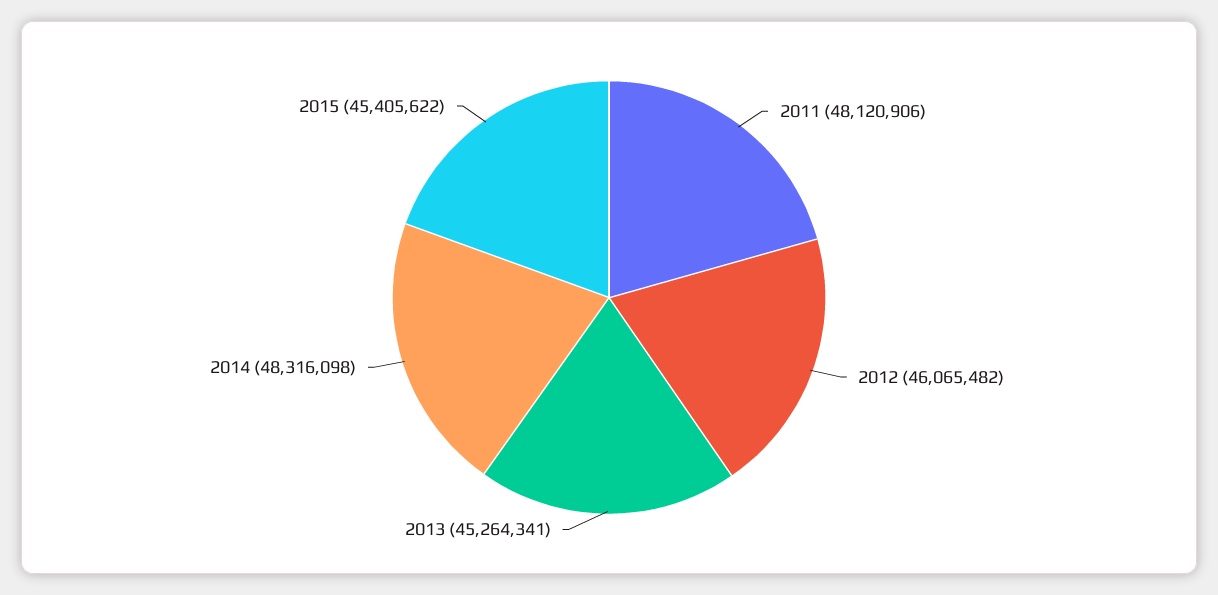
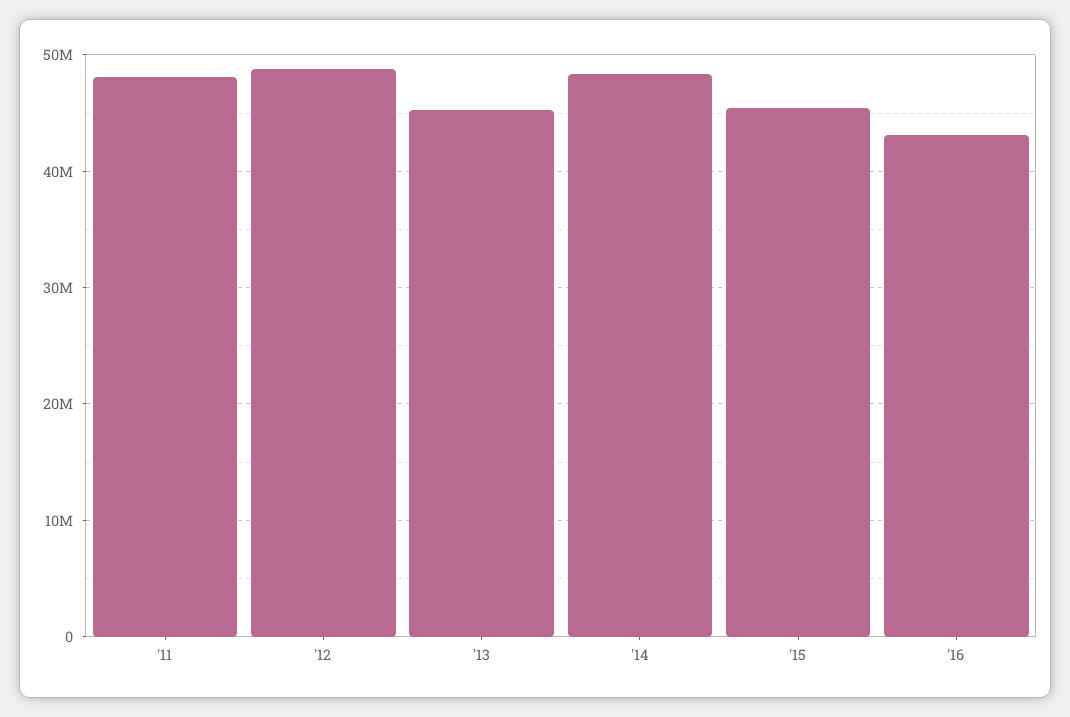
2012: 46065482 -> 49000000
'16: none -> 43000000

